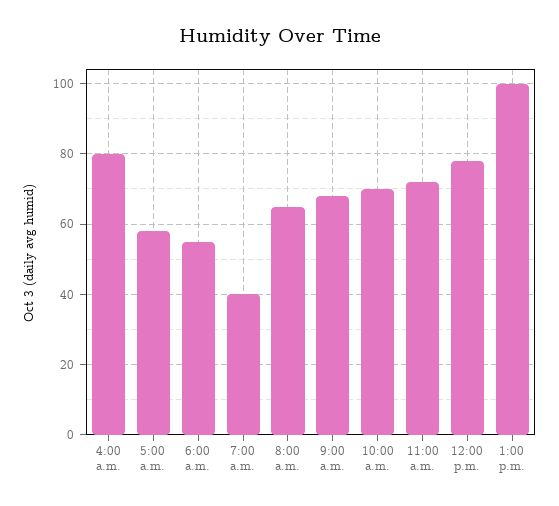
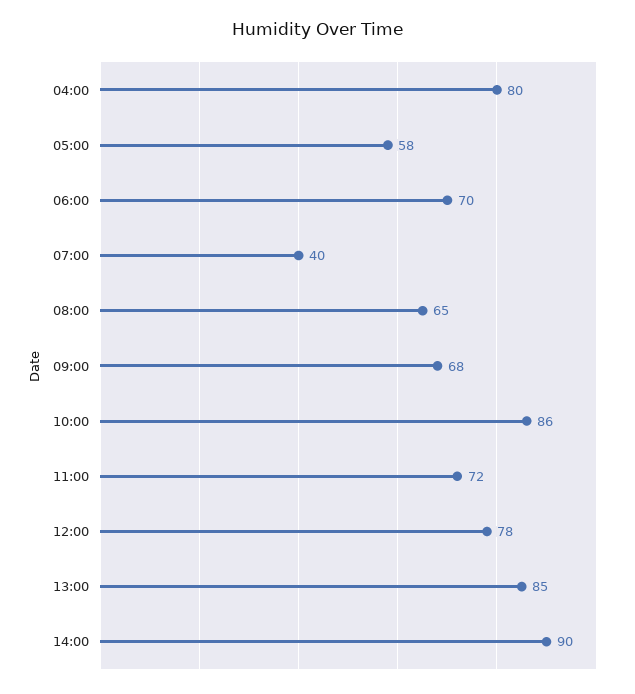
6:00 a.m.: 55 -> 70
10:00 a.m.: 70 -> 86
1:00 p.m.: 100 -> 85
14:00: none -> 90

